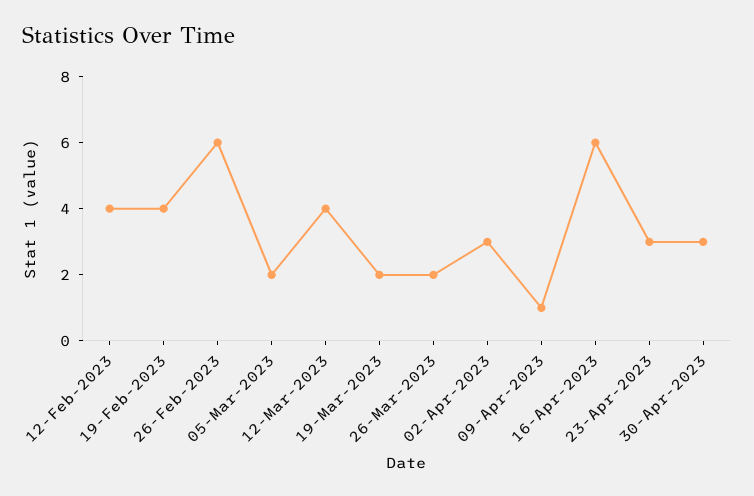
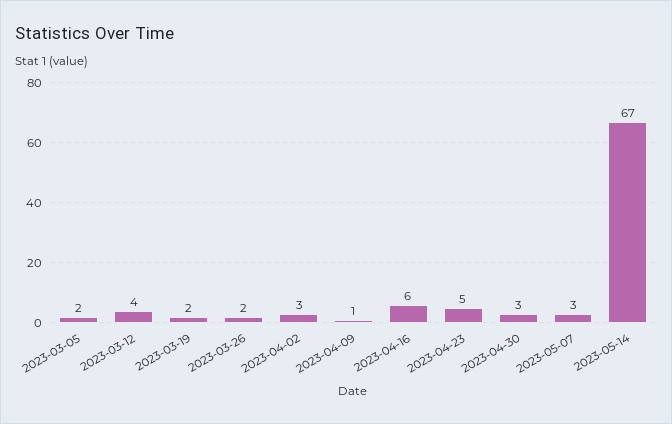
12-Feb-2023: 4 -> none
19-Feb-2023: 4 -> none
26-Feb-2023: 6 -> none
23-Apr-2023: 3 -> 5
2023-05-07: none -> 3
2023-05-14: none -> 67

